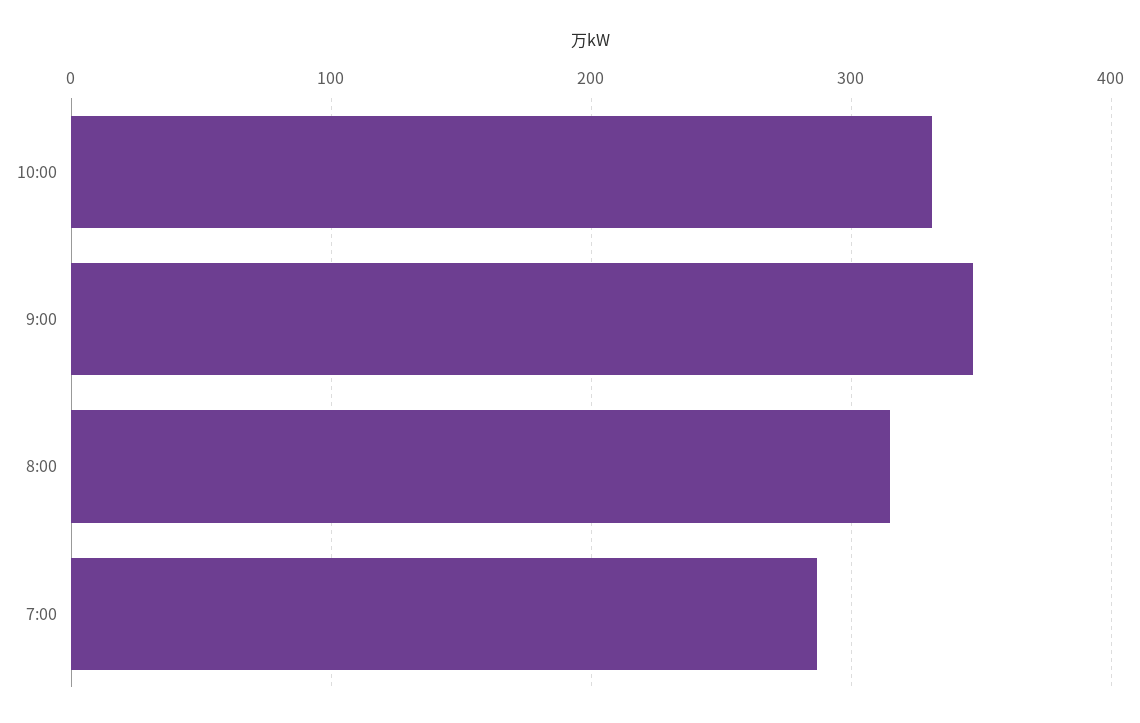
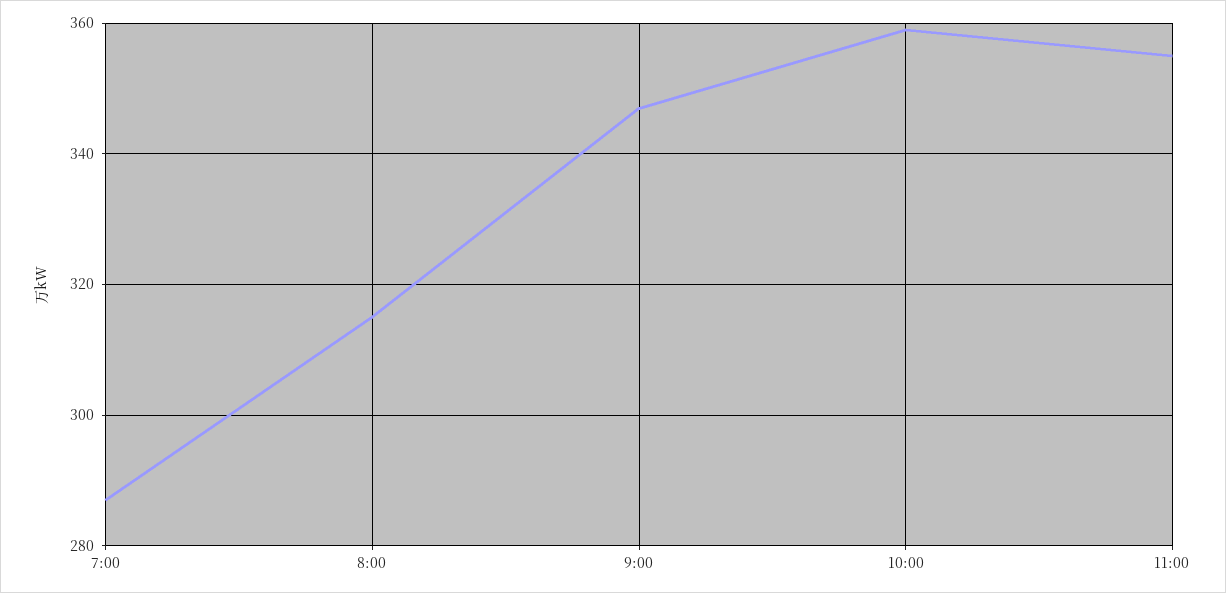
10:00: 330 -> 360
11:00: none -> 355

